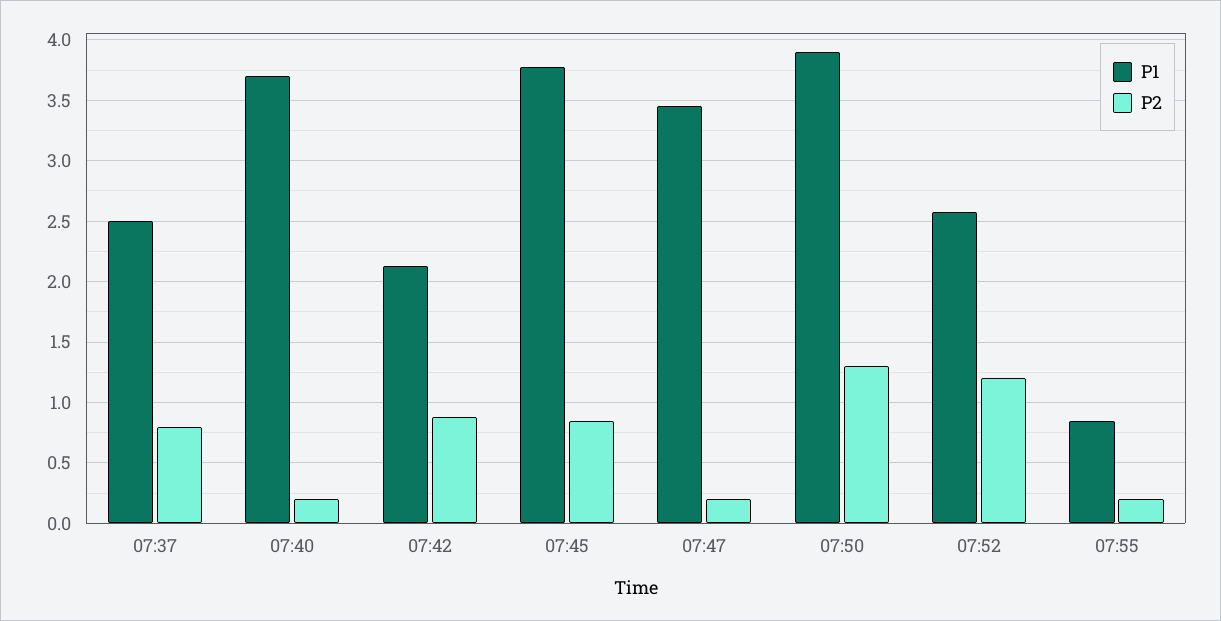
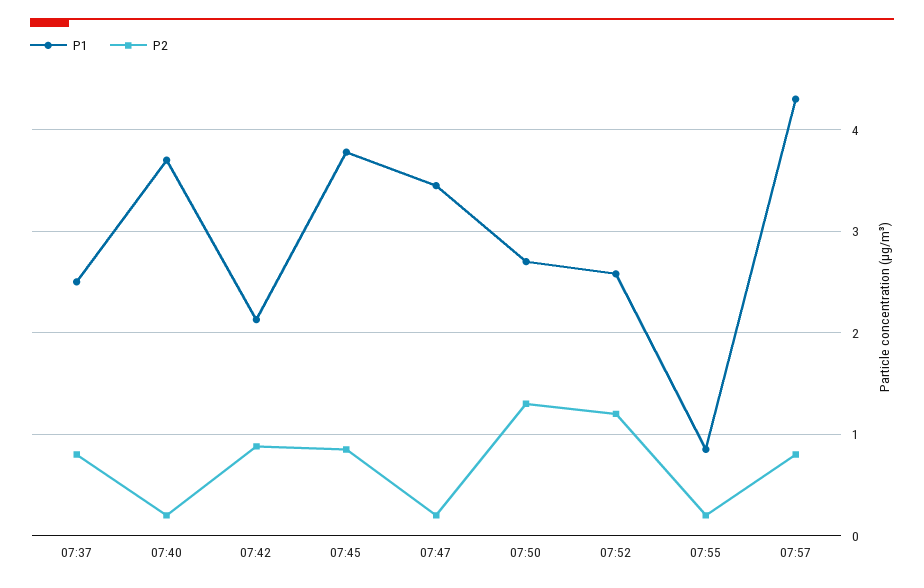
P1, 07:50: 3.9 -> 2.7
P1, 07:57: none -> 4.3
P2, 07:57: none -> 0.8

